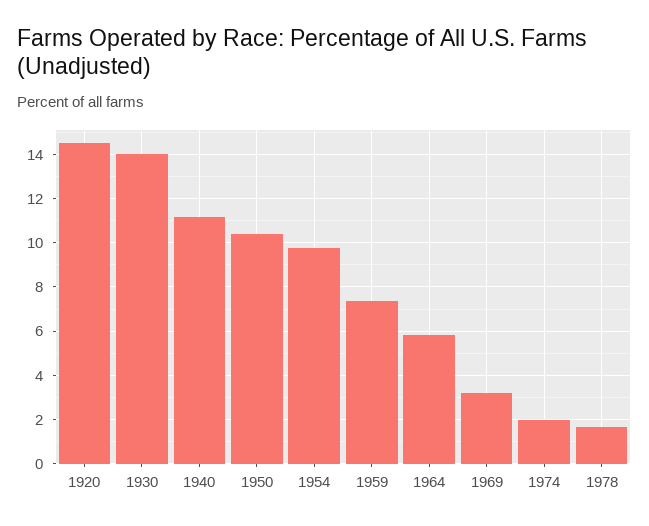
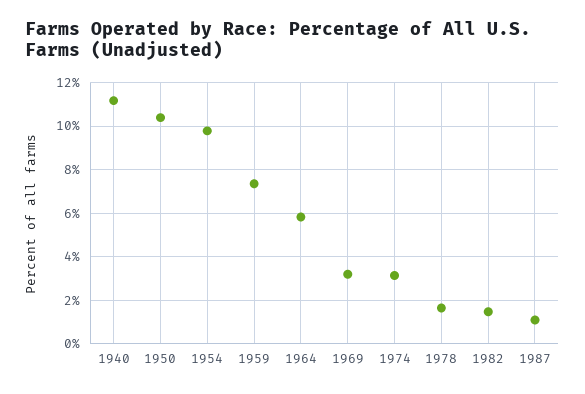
1920: 14.5 -> none
1930: 14 -> none
1974: 2 -> 3
1982: none -> 1.5
1987: none -> 1

